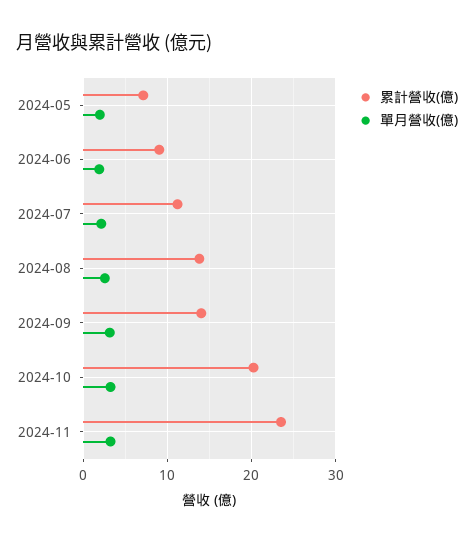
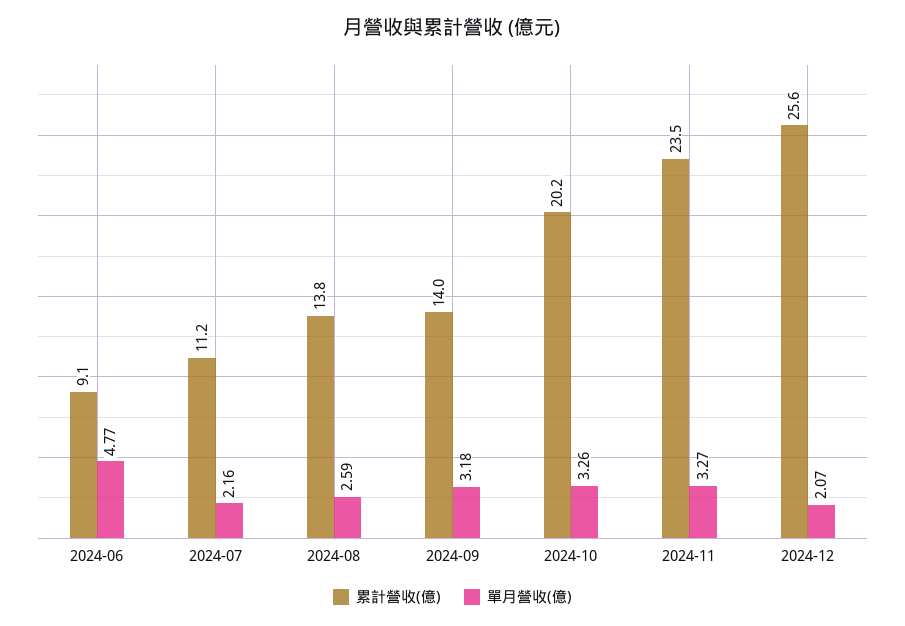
累計營收(億), 2024-05: 7 -> none
單月營收(億), 2024-05: 2 -> none
單月營收(億), 2024-06: 2 -> 4.77
累計營收(億), 2024-12: none -> 25.6
單月營收(億), 2024-12: none -> 2.07

